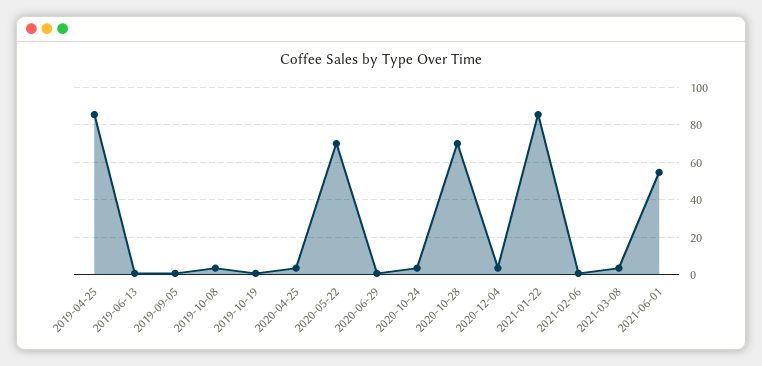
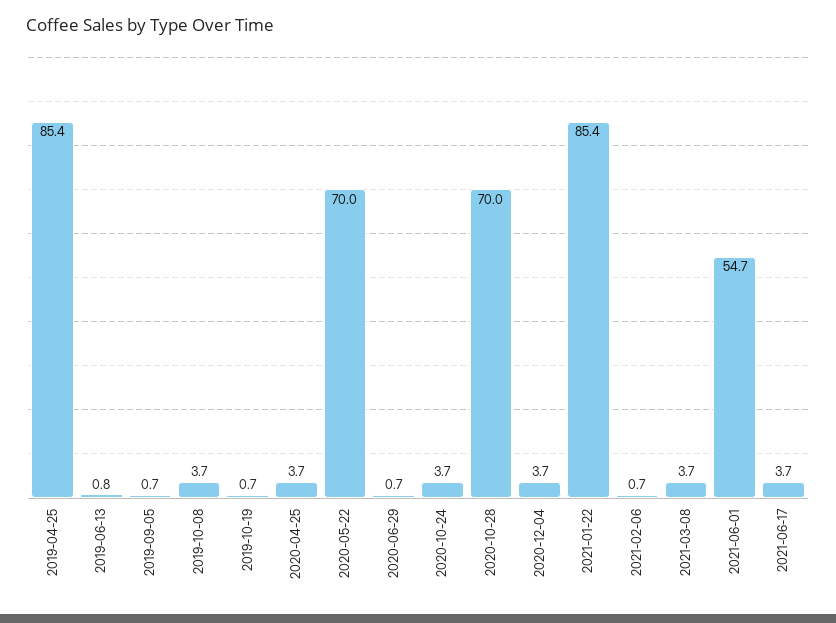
2021-06-17: none -> 3.7

